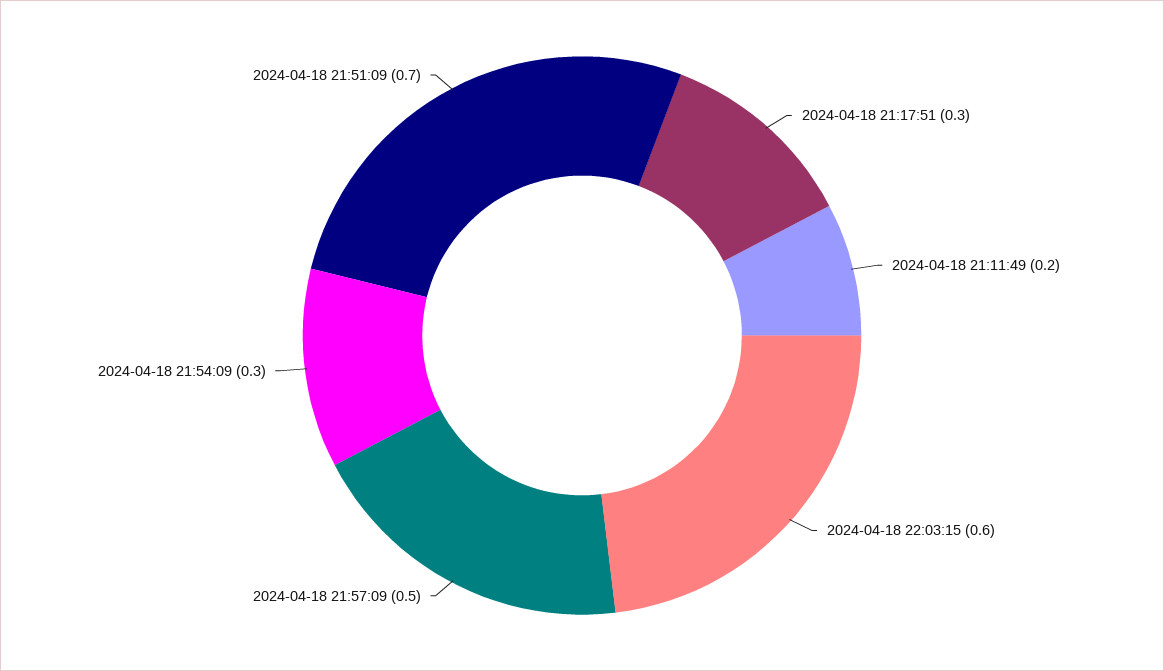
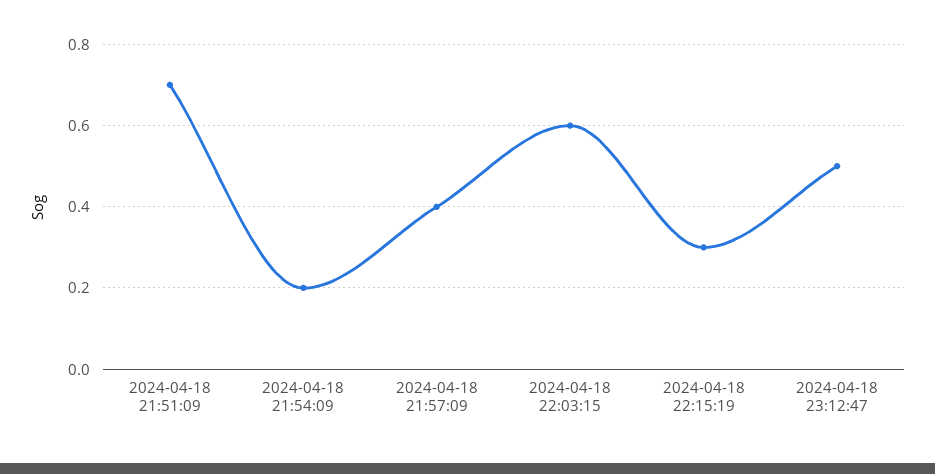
2024-04-18 21:17:51: 0.3 -> none
2024-04-18 21:11:49: 0.2 -> none
2024-04-18 21:57:09: 0.5 -> 0.4
2024-04-18 21:54:09: 0.3 -> 0.2
2024-04-18 22:15:19: none -> 0.3
2024-04-18 23:12:47: none -> 0.5

